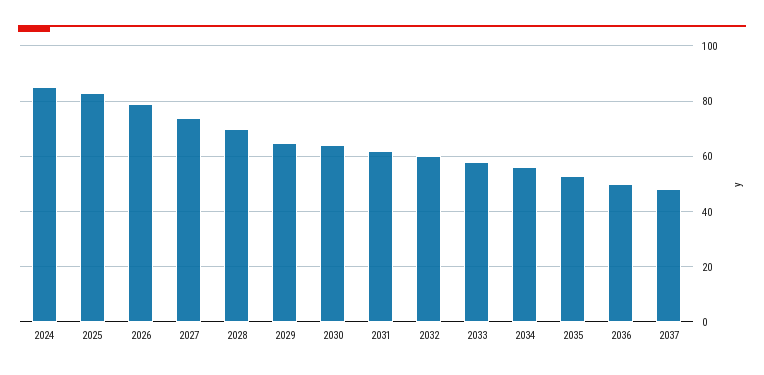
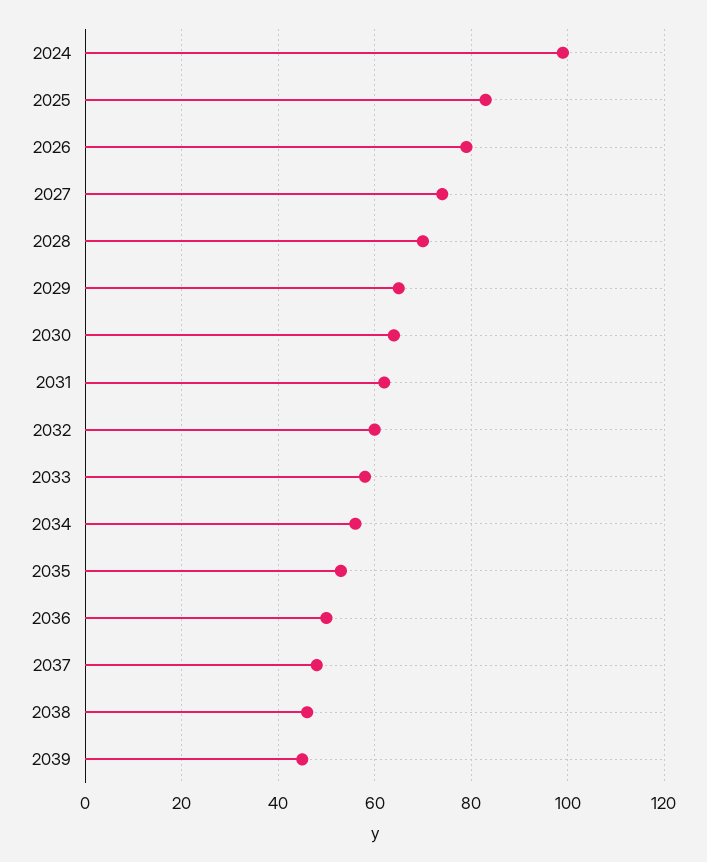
2024: 85 -> 100
2038: none -> 45
2039: none -> 45

